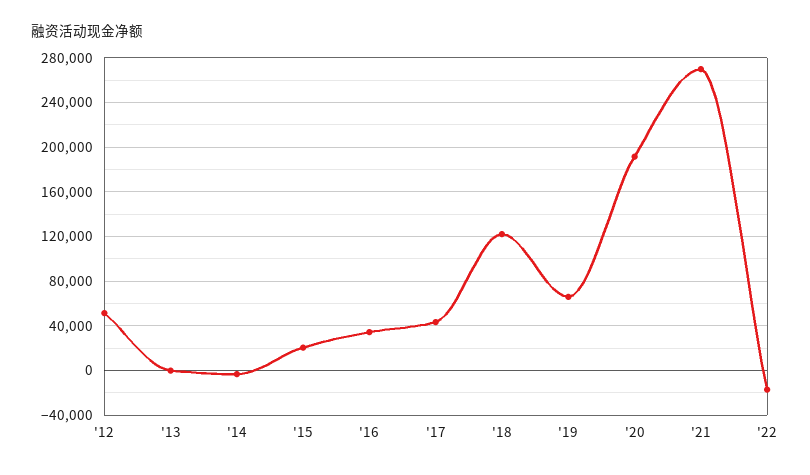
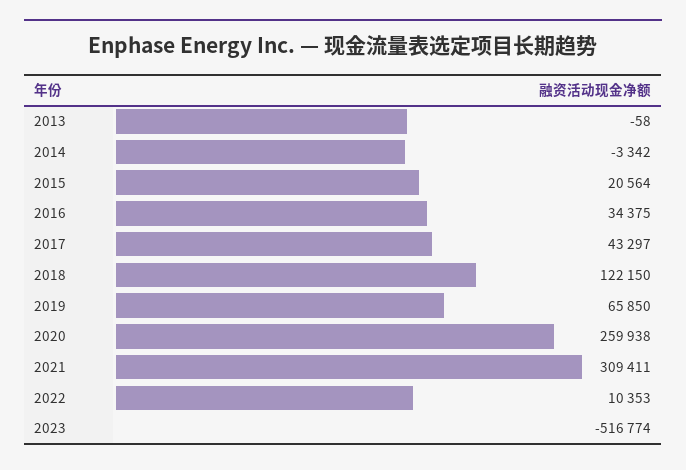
'12: 50000 -> none
'20: 190000 -> 259938
'21: 270000 -> 309411
'22: -20000 -> 10353
2023: none -> -516774

